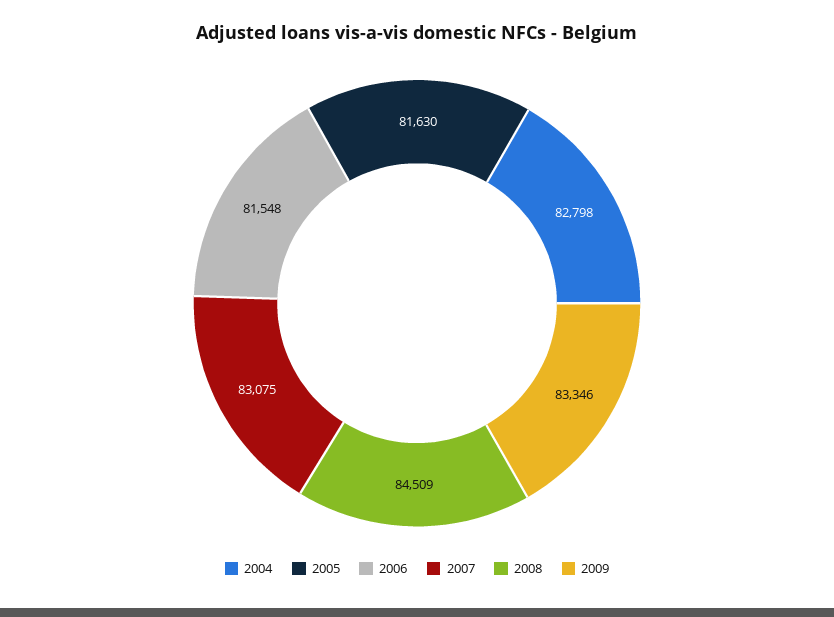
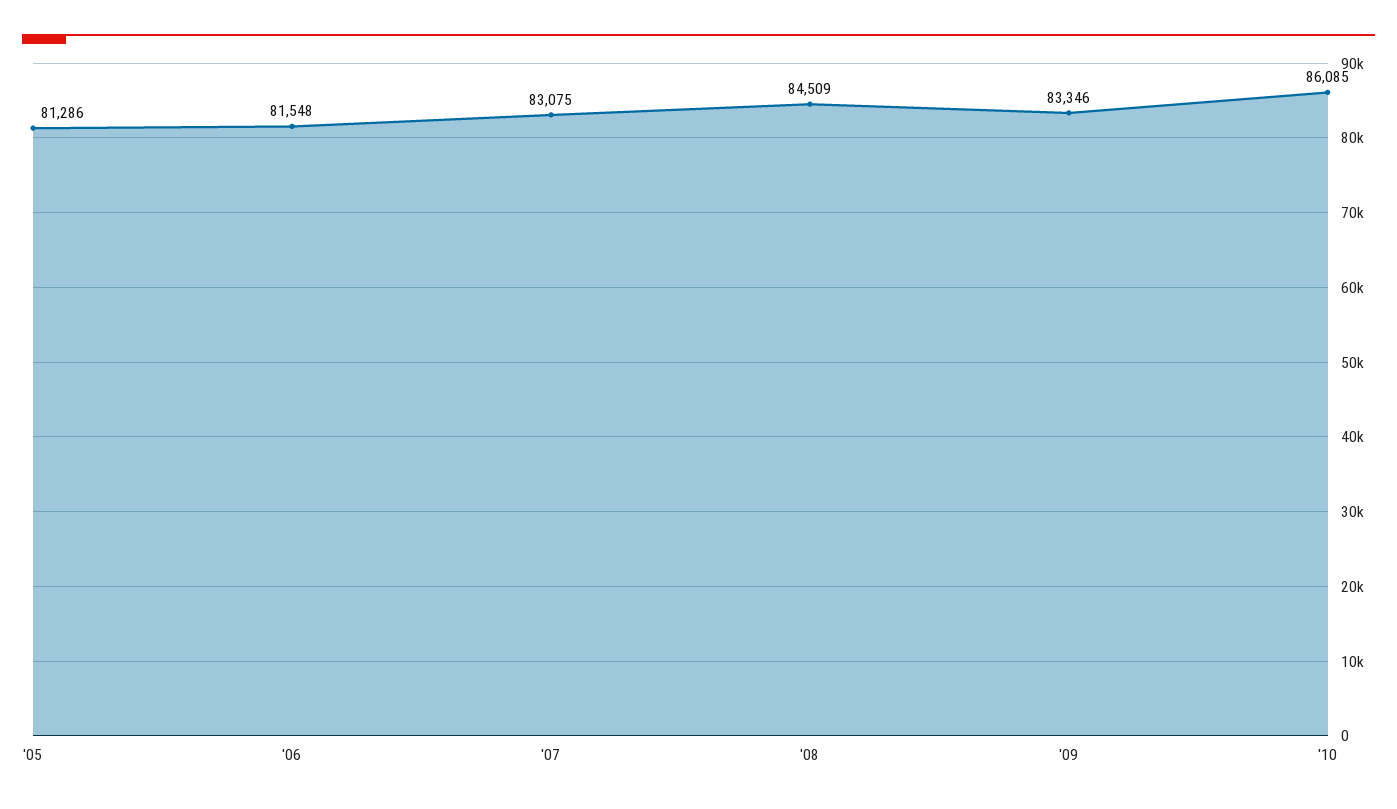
2004: 82798 -> none
2005: 81630 -> 81286
'10: none -> 86085

